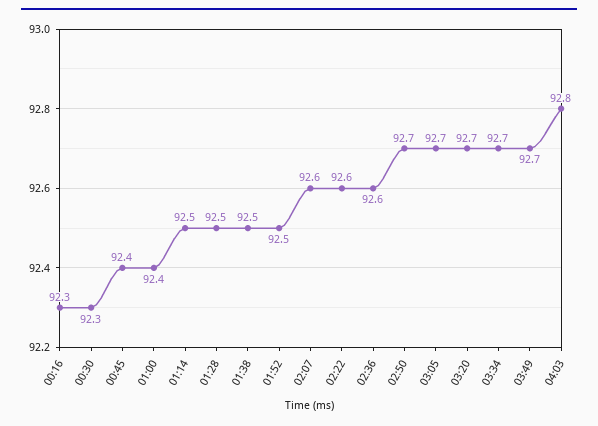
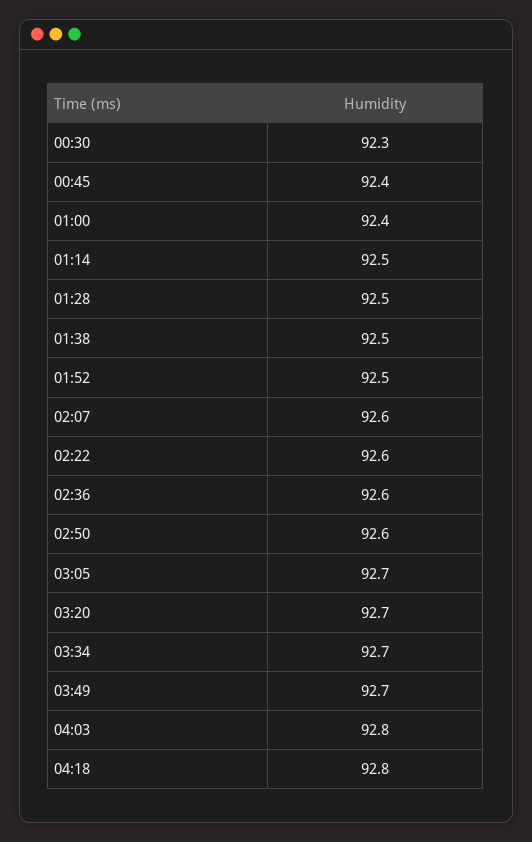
00:16: 92.3 -> none
02:50: 92.7 -> 92.6
04:18: none -> 92.8

